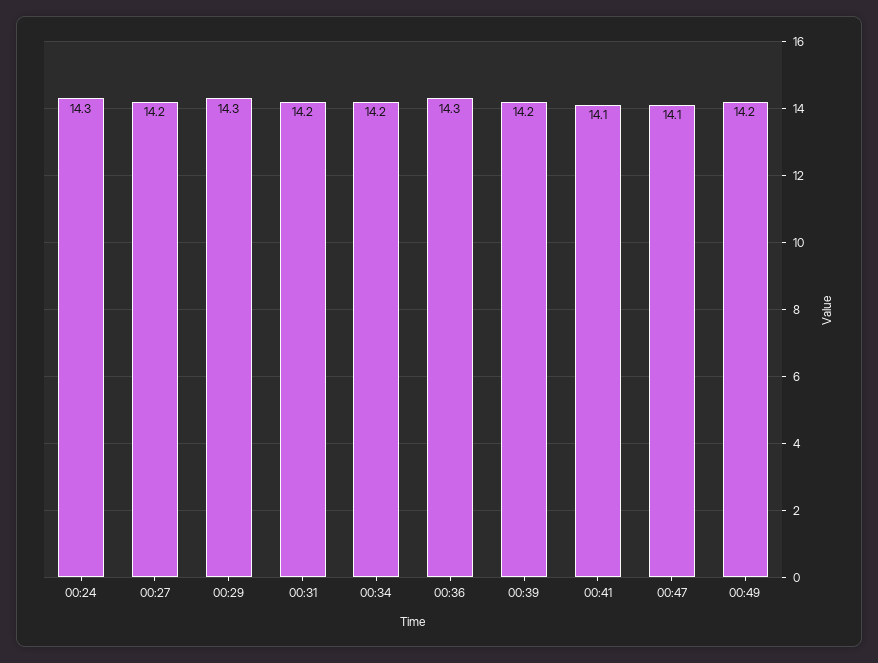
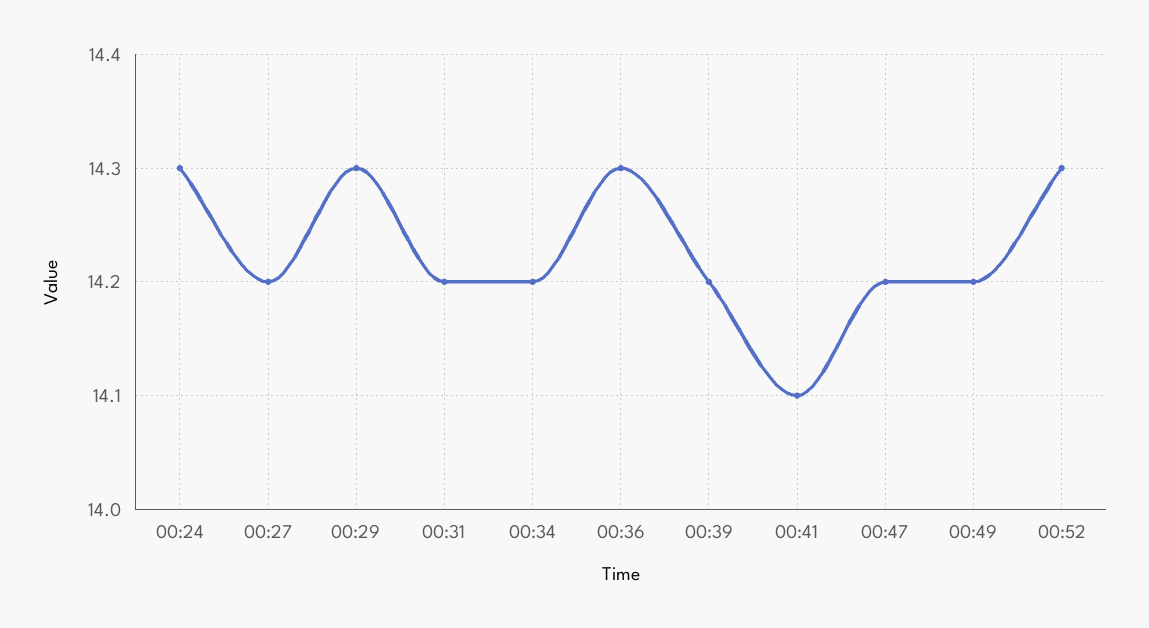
00:47: 14.1 -> 14.2
00:52: none -> 14.3

